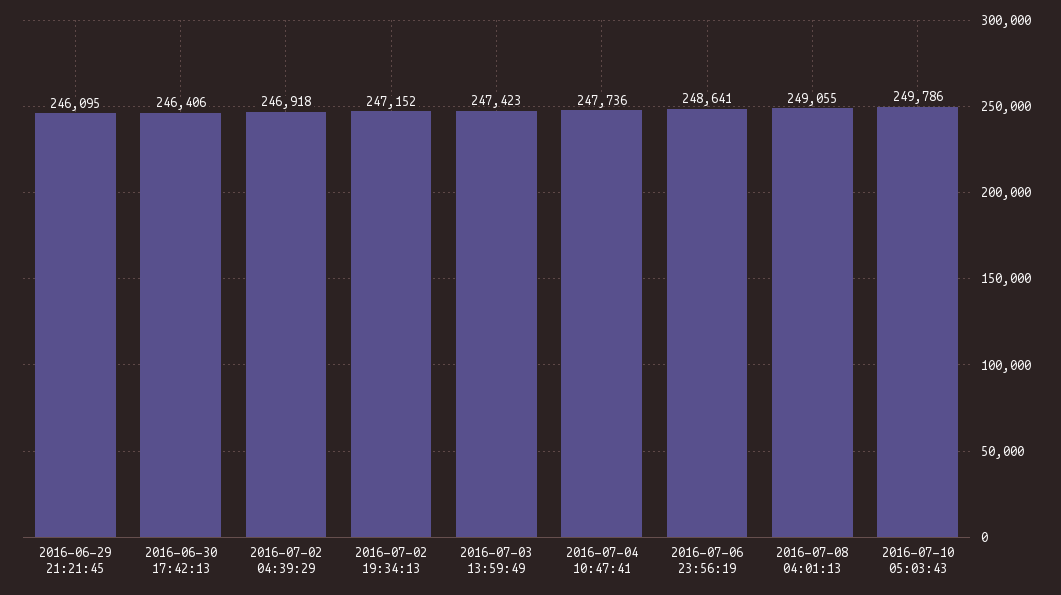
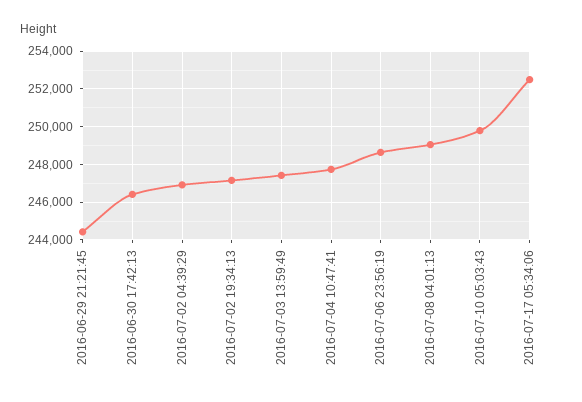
2016-06-29 21:21:45: 246095 -> 244500
2016-07-17 05:34:06: none -> 252500

